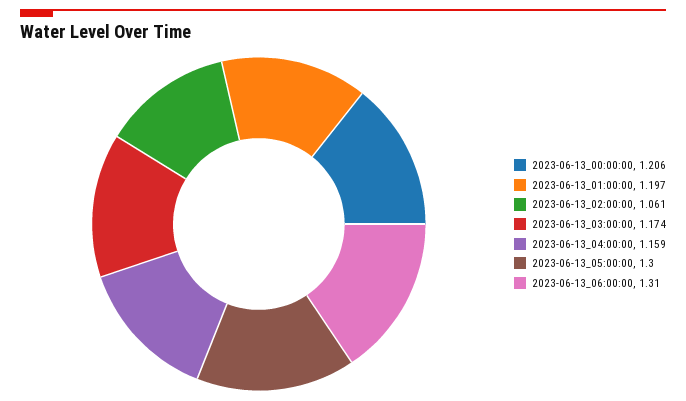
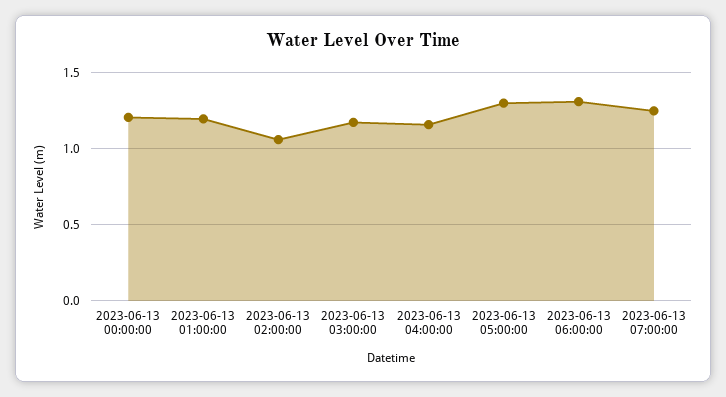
2023-06-13 07:00:00: none -> 1.25

